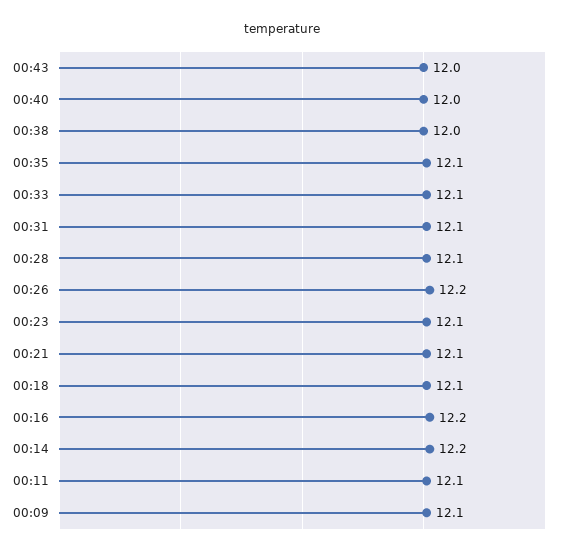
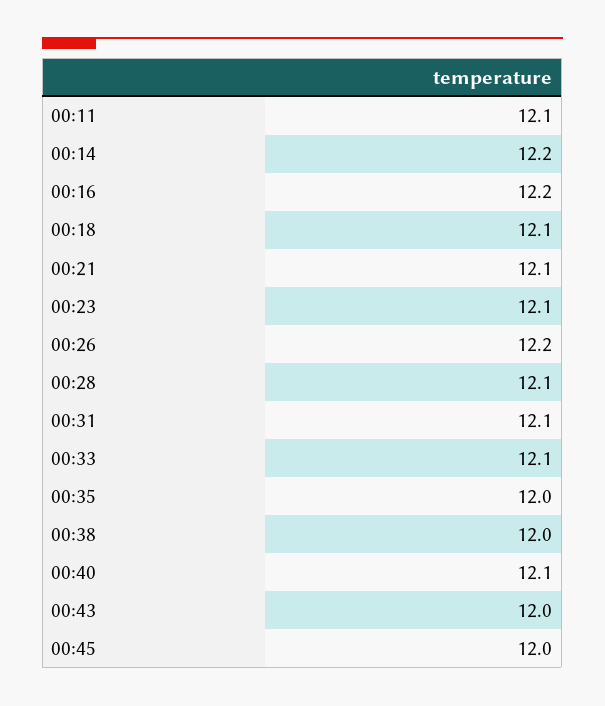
00:40: 12 -> 12.1
00:35: 12.1 -> 12
00:09: 12.1 -> none
00:45: none -> 12

